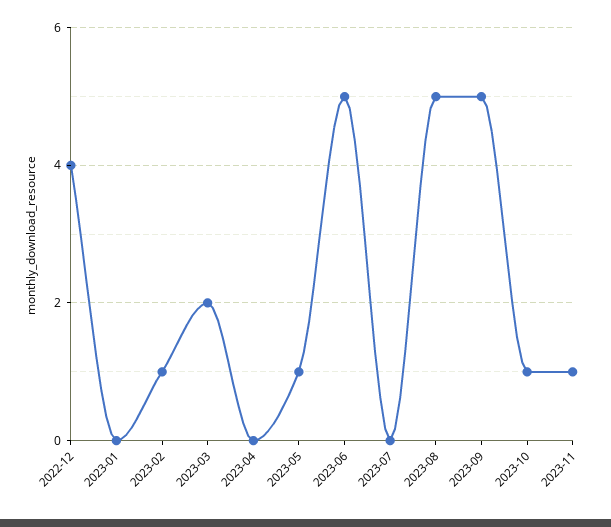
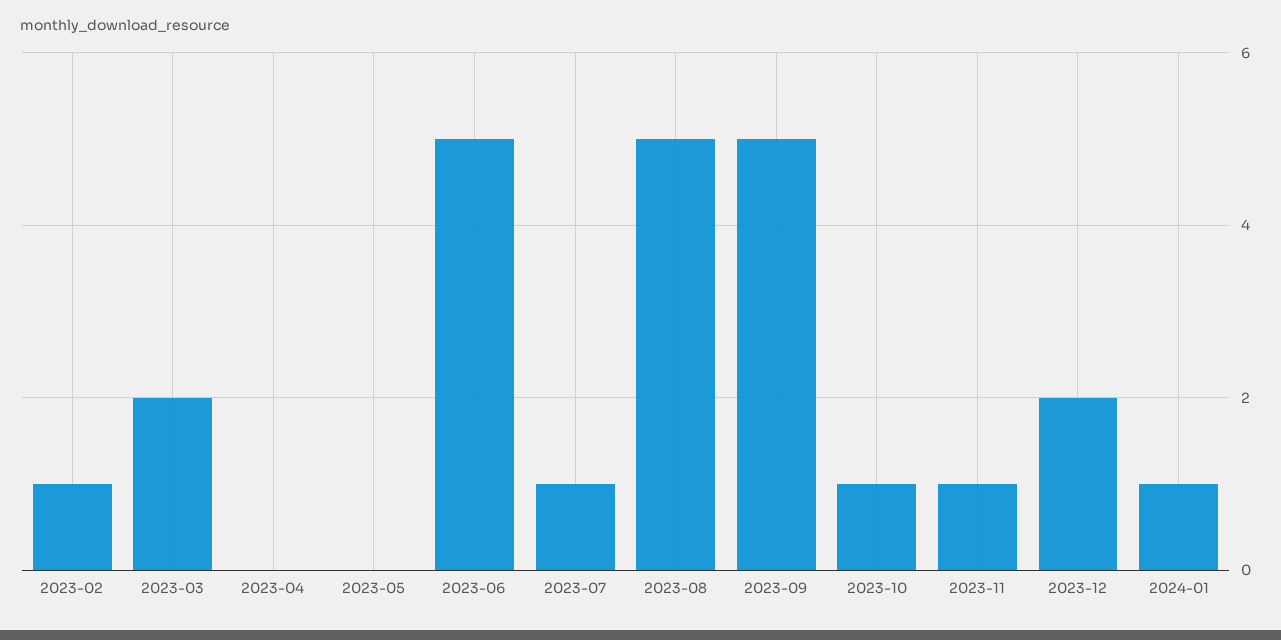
2022-12: 4 -> none
2023-01: 0 -> none
2023-05: 1 -> 0
2023-07: 0 -> 1
2023-12: none -> 2
2024-01: none -> 1

